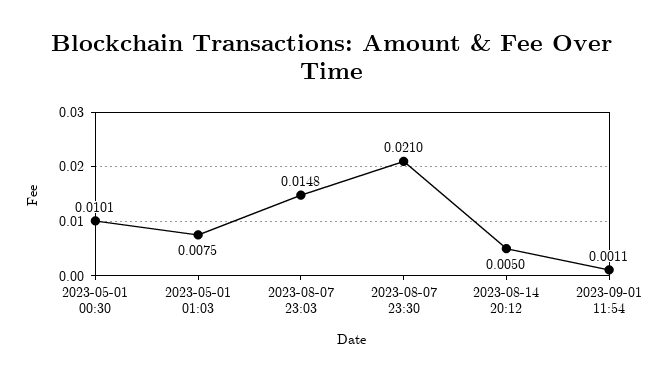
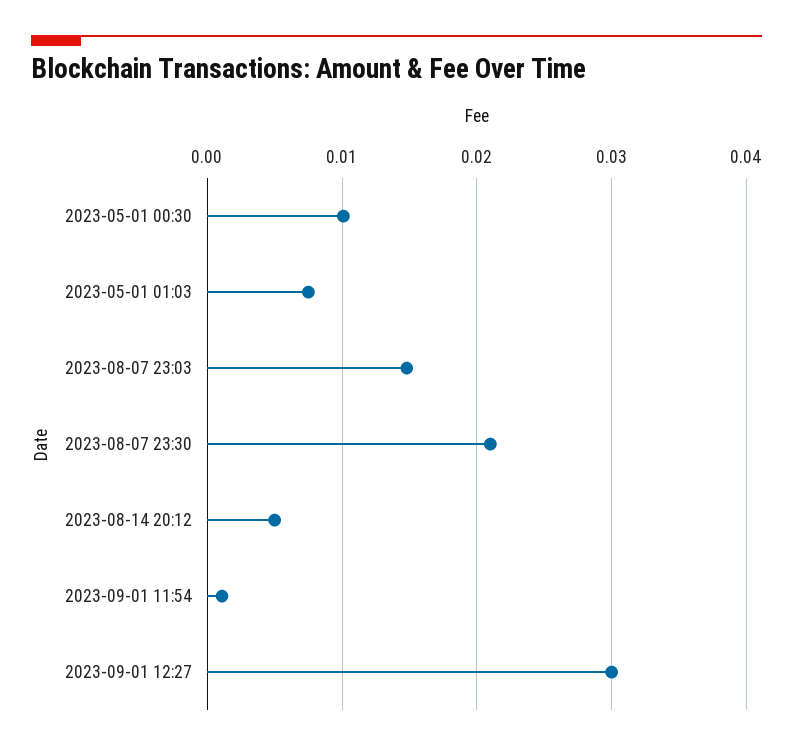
2023-09-01 12:27: none -> 0.03

